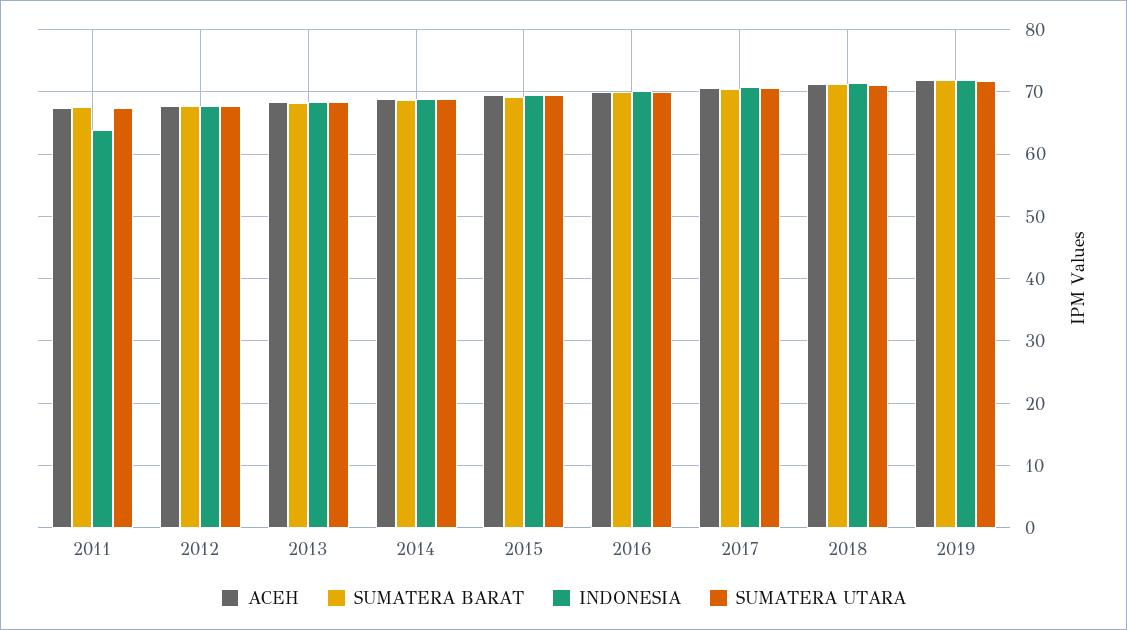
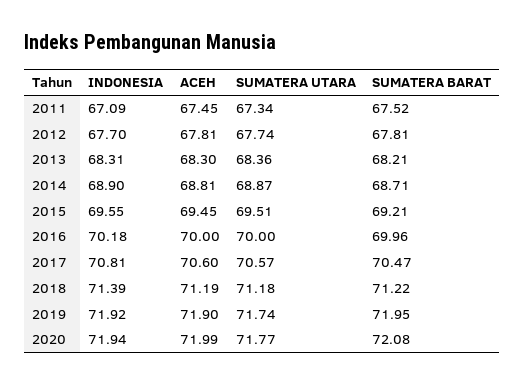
INDONESIA, 2011: 64 -> 67.09
INDONESIA, 2020: none -> 71.94
ACEH, 2020: none -> 71.99
SUMATERA UTARA, 2020: none -> 71.77
SUMATERA BARAT, 2020: none -> 72.08

